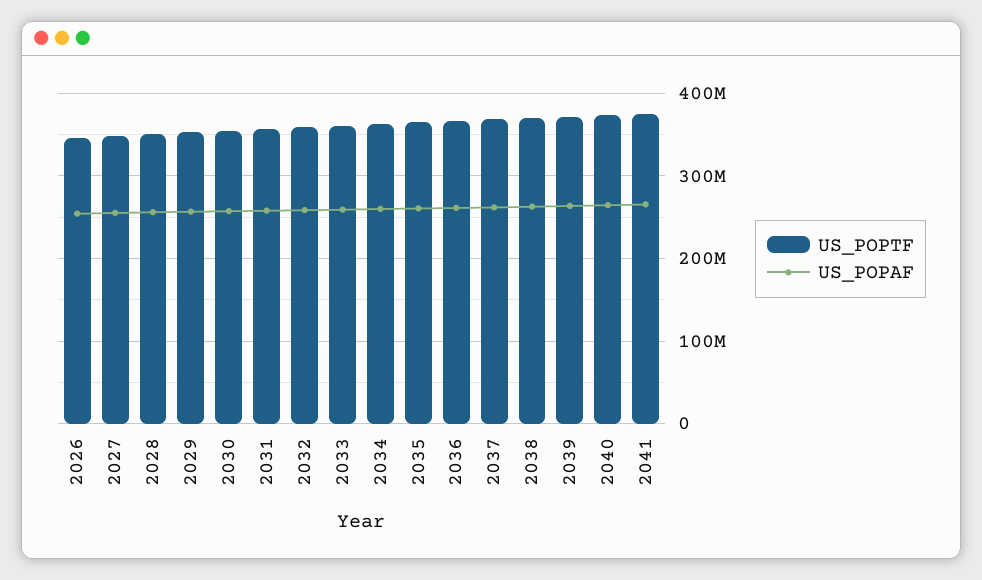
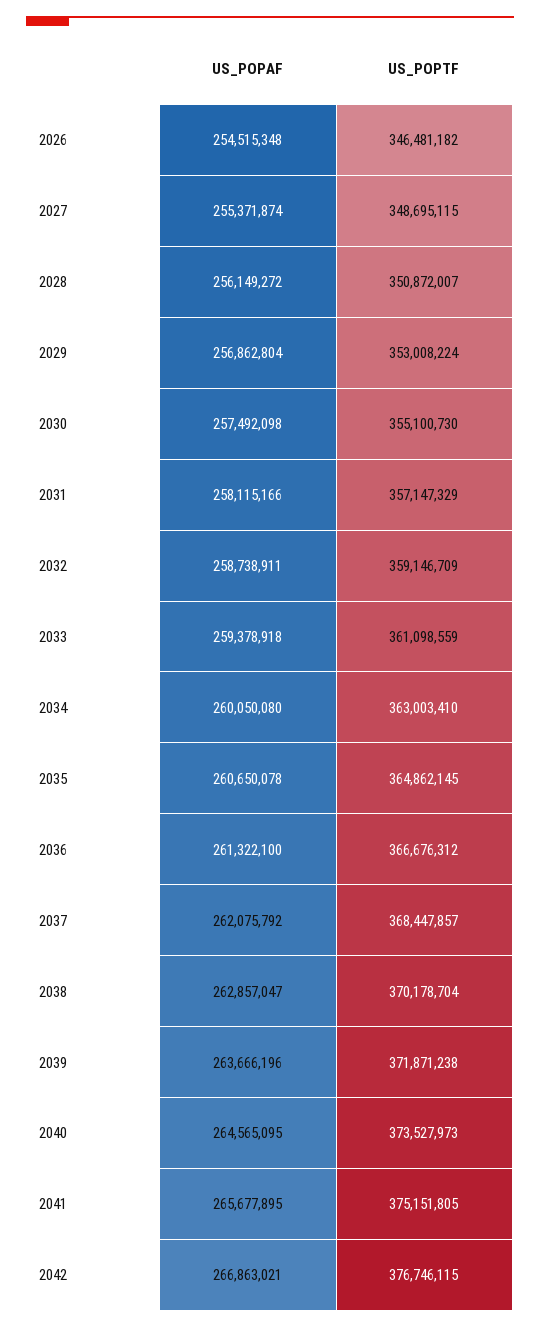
US_POPAF, 2042: none -> 266863021
US_POPTF, 2042: none -> 376746115

